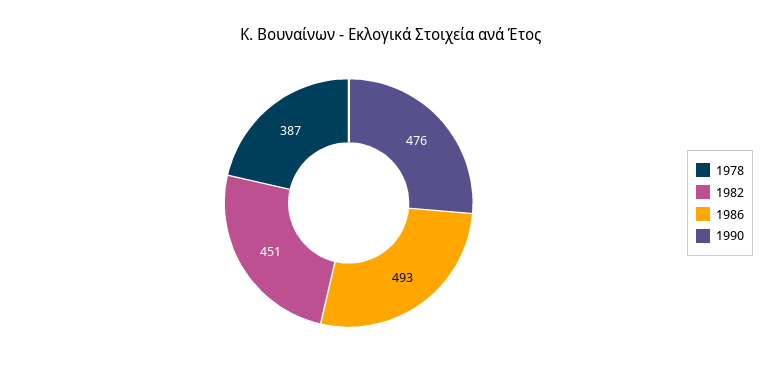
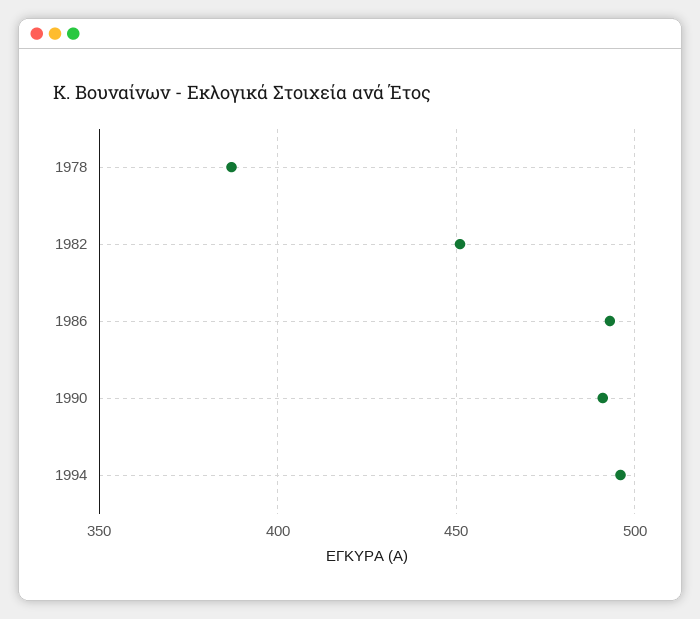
1990: 476 -> 490
1994: none -> 495

